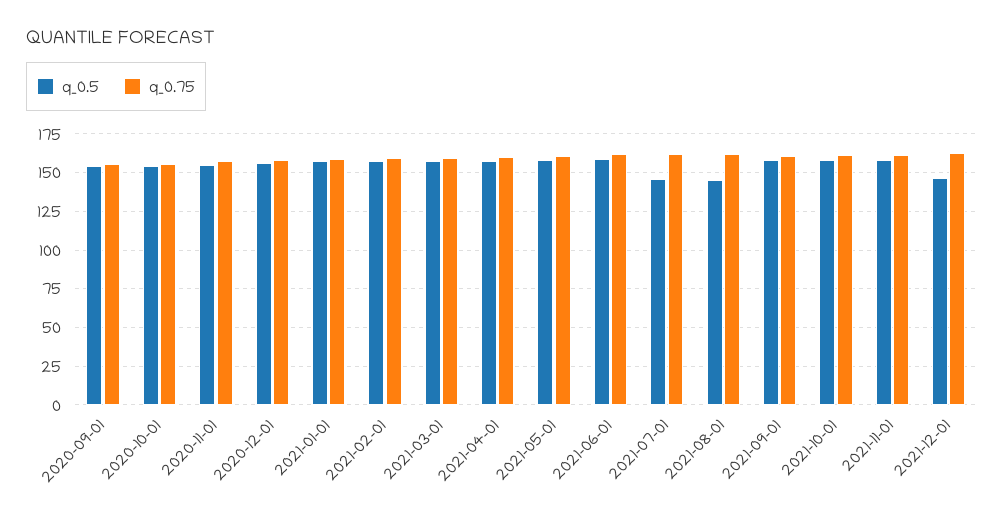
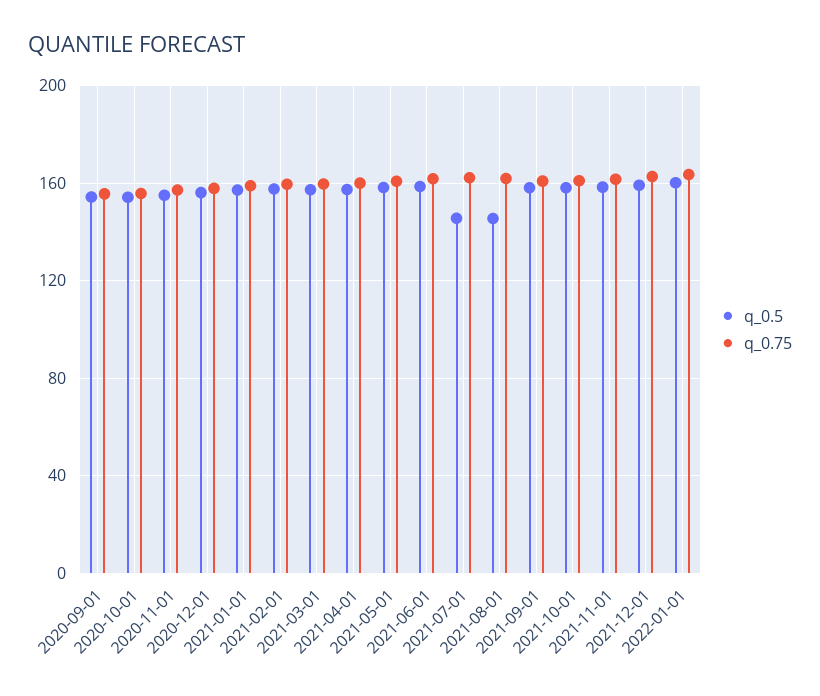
q_0.5, 2021-12-01: 145 -> 160
q_0.5, 2022-01-01: none -> 160
q_0.75, 2022-01-01: none -> 165

